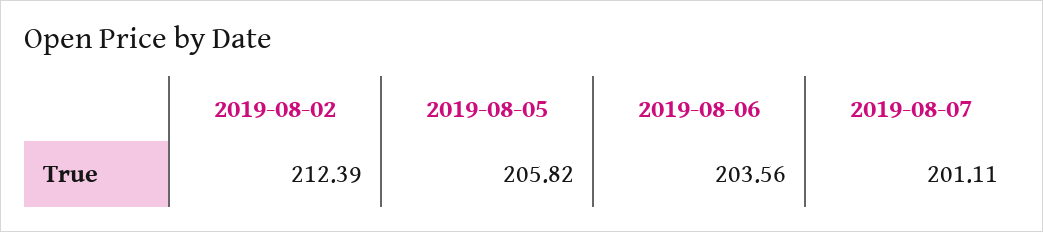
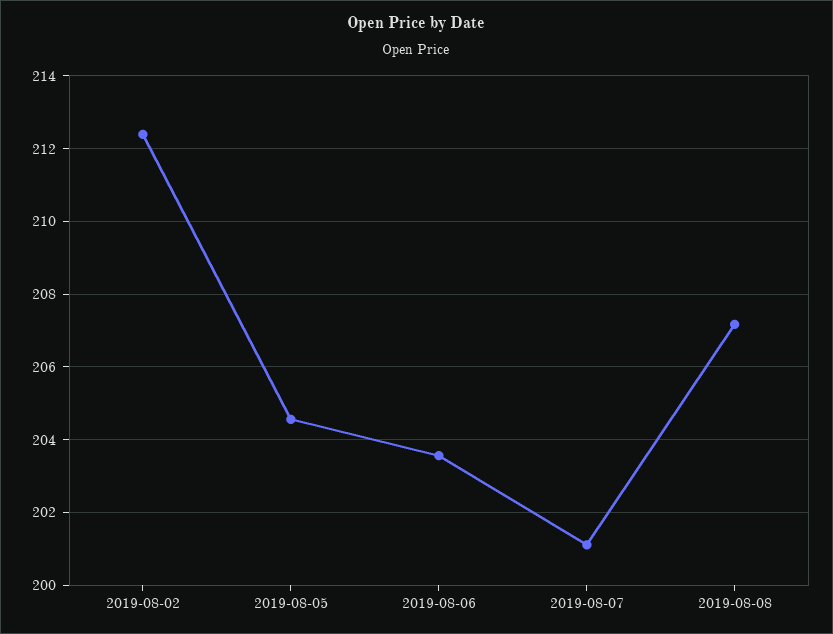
2019-08-05: 205.82 -> 204.6
2019-08-08: none -> 207.2

